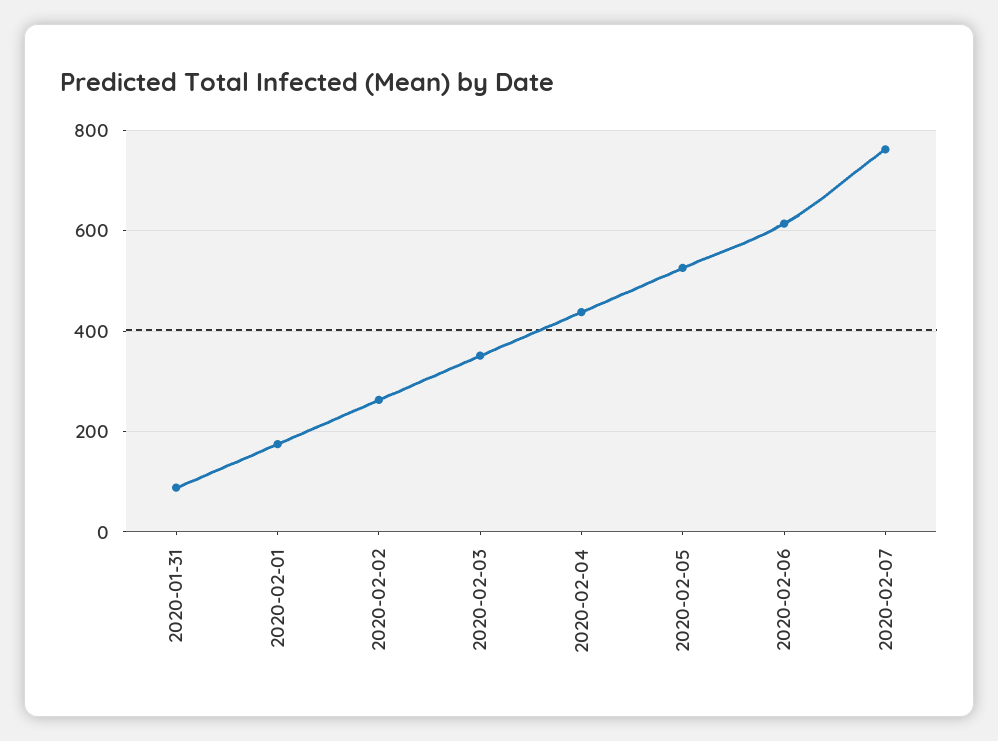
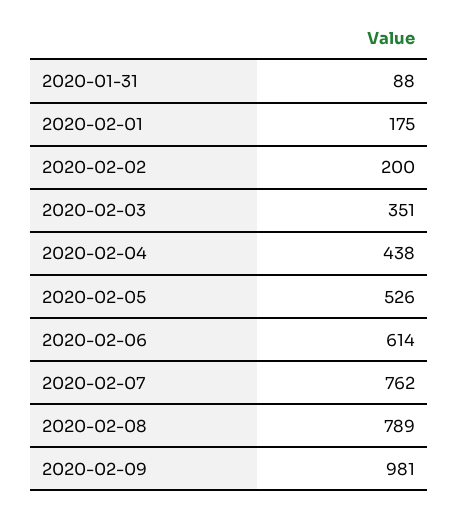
2020-02-02: 260 -> 200
2020-02-08: none -> 789
2020-02-09: none -> 981

